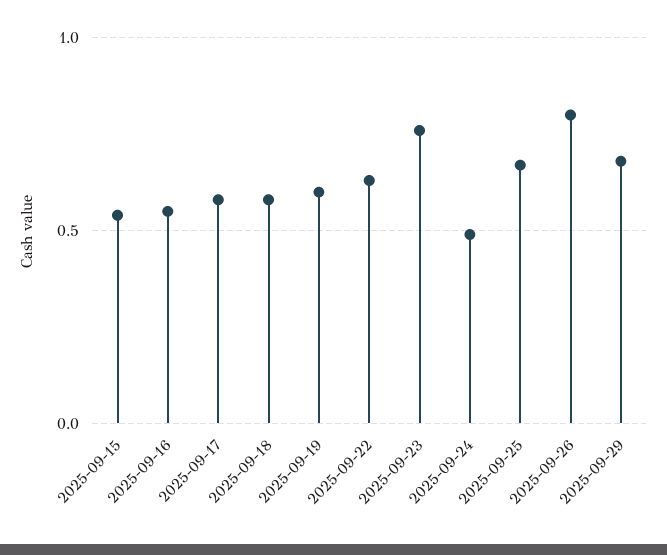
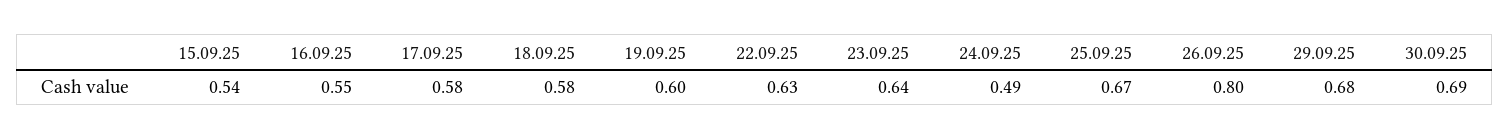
2025-09-23: 0.75 -> 0.64
30.09.25: none -> 0.69

